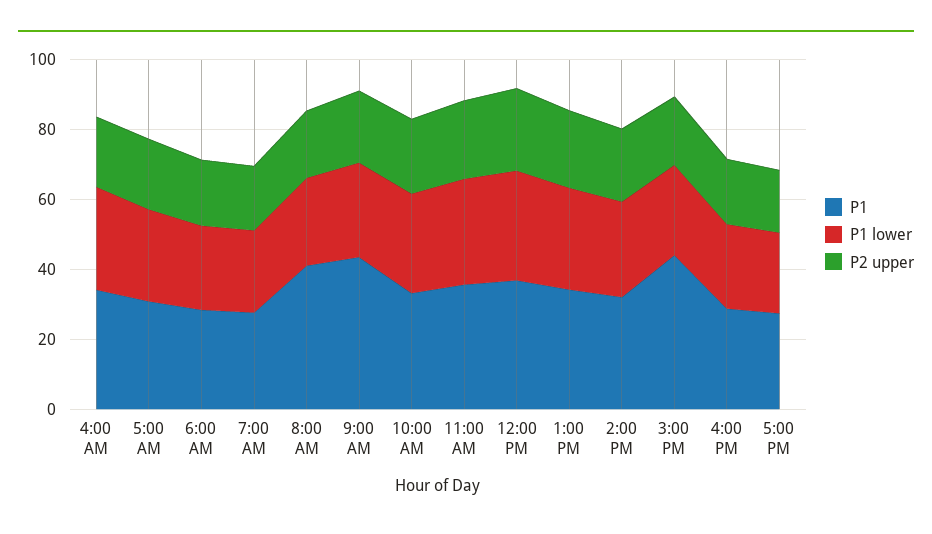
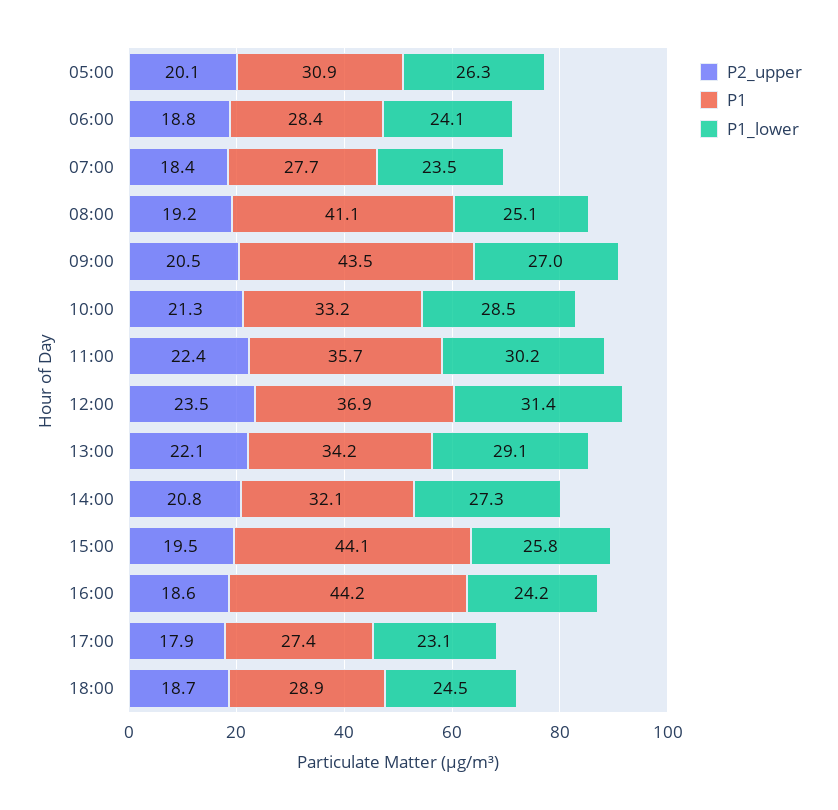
P1, 4:00 AM: 35 -> none
P1 lower, 4:00 AM: 30 -> none
P2 upper, 4:00 AM: 20 -> none
P1, 4:00 PM: 30 -> 44.2
P2 upper, 18:00: none -> 18.7
P1, 18:00: none -> 28.9
P1 lower, 18:00: none -> 24.5

